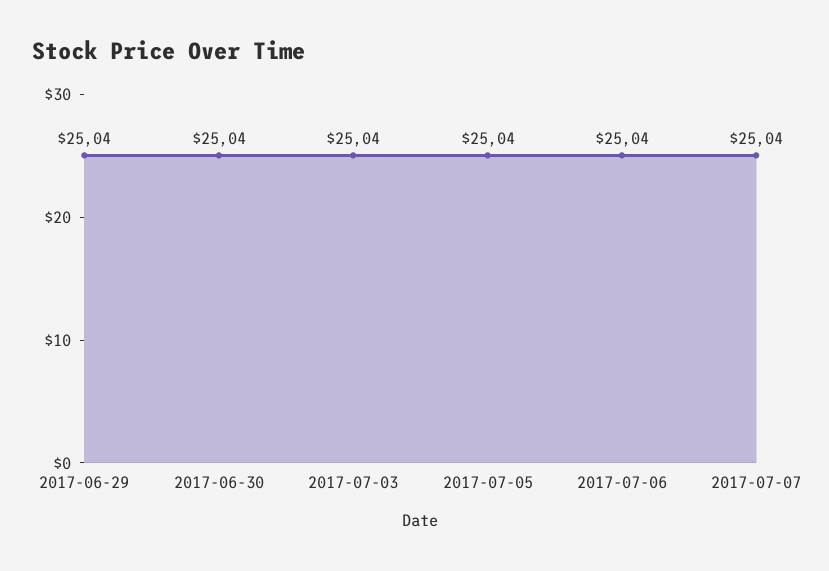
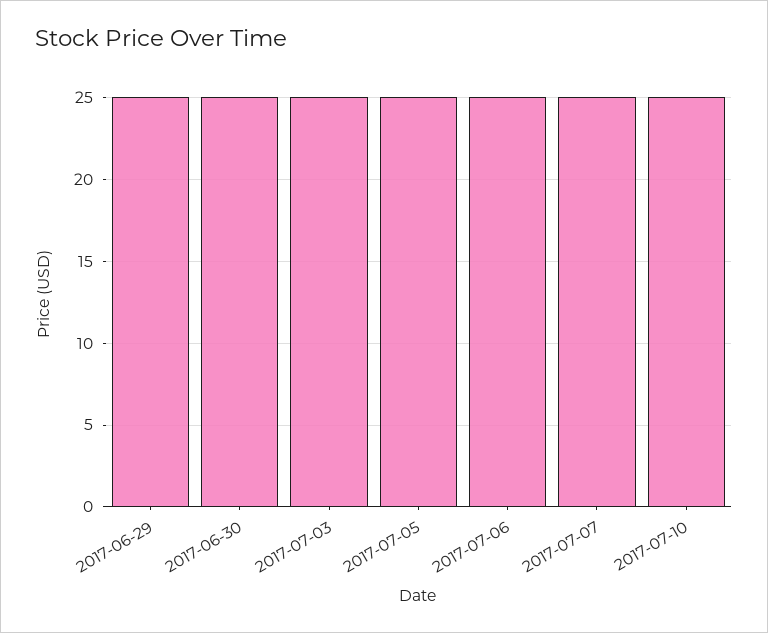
2017-07-10: none -> 25

